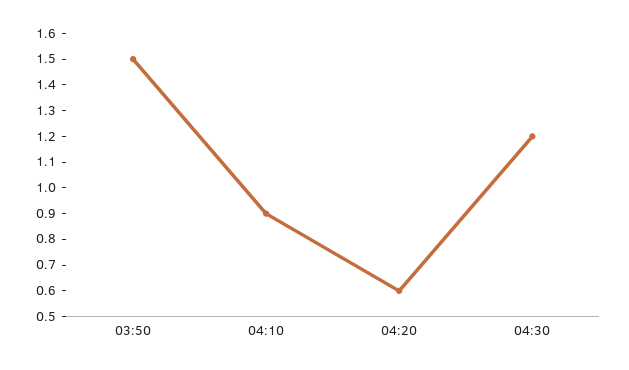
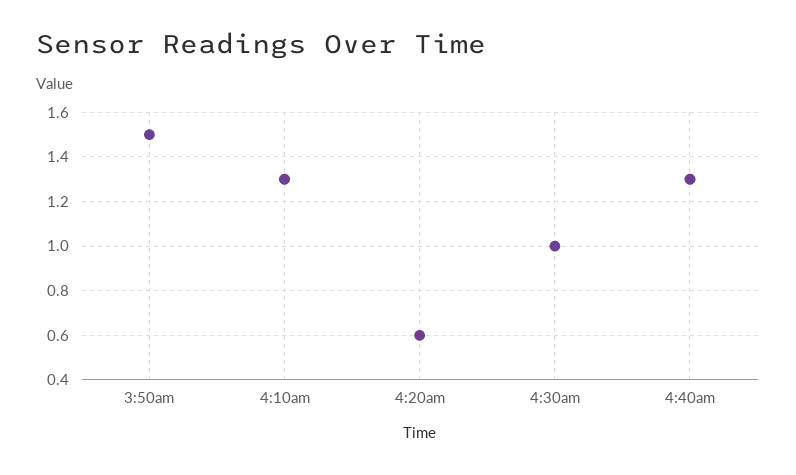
04:10: 0.9 -> 1.3
04:30: 1.2 -> 1
4:40am: none -> 1.3

